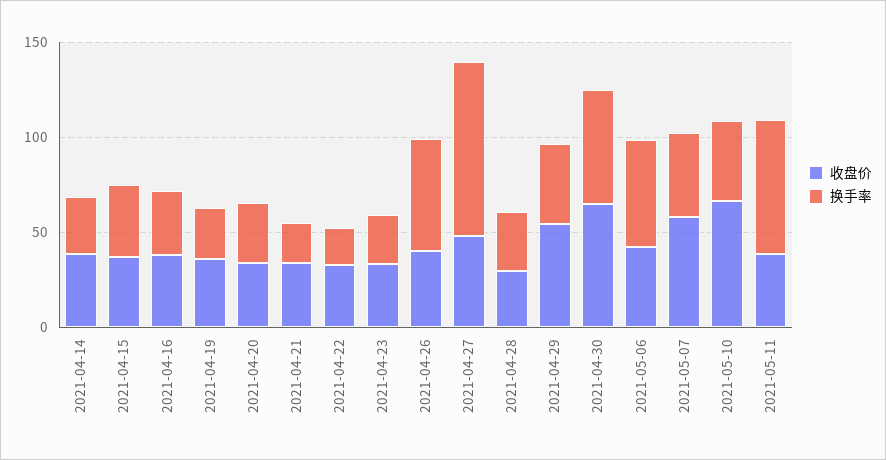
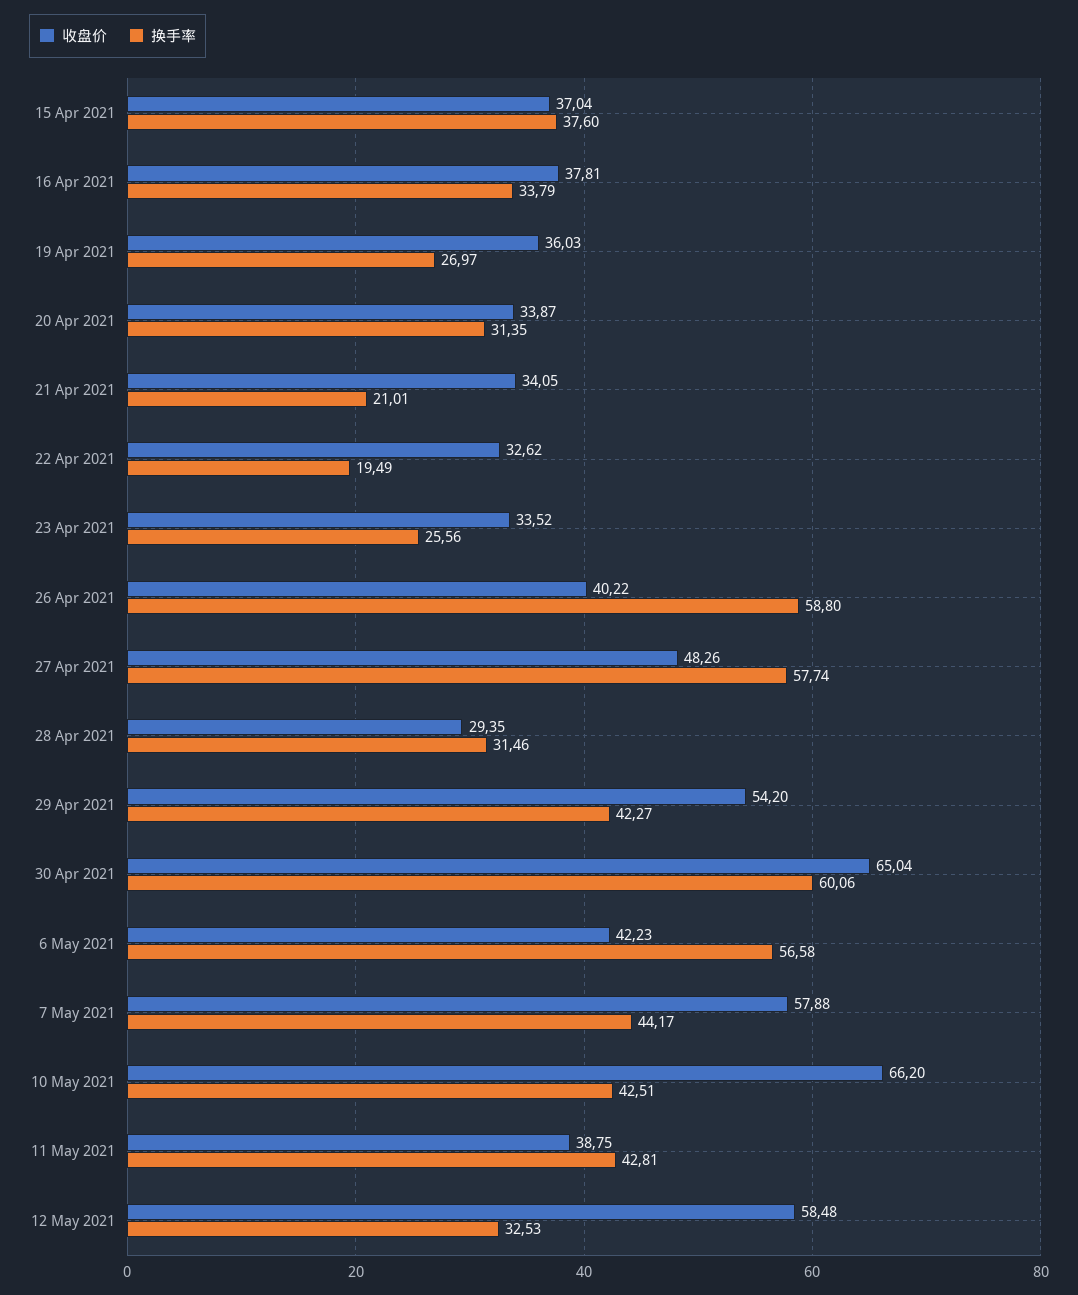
收盘价, 2021-04-14: 40 -> none
换手率, 2021-04-14: 30 -> none
换手率, 2021-04-27: 90 -> 57.74
换手率, 2021-05-11: 70 -> 42.81
收盘价, 12 May 2021: none -> 58.48
换手率, 12 May 2021: none -> 32.53

